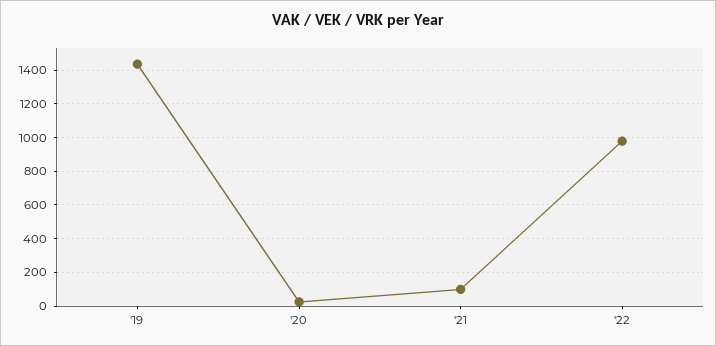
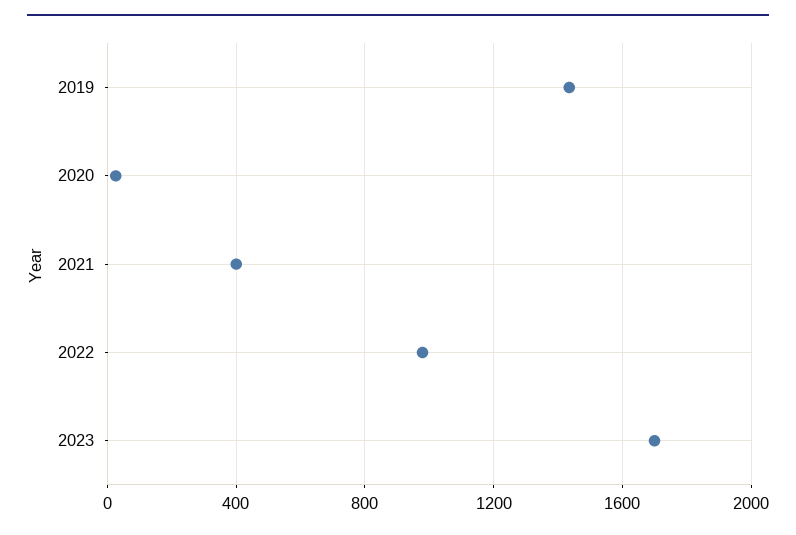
'21: 100 -> 400
2023: none -> 1700

